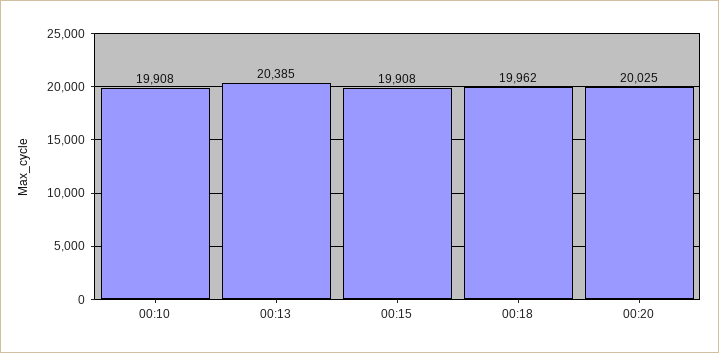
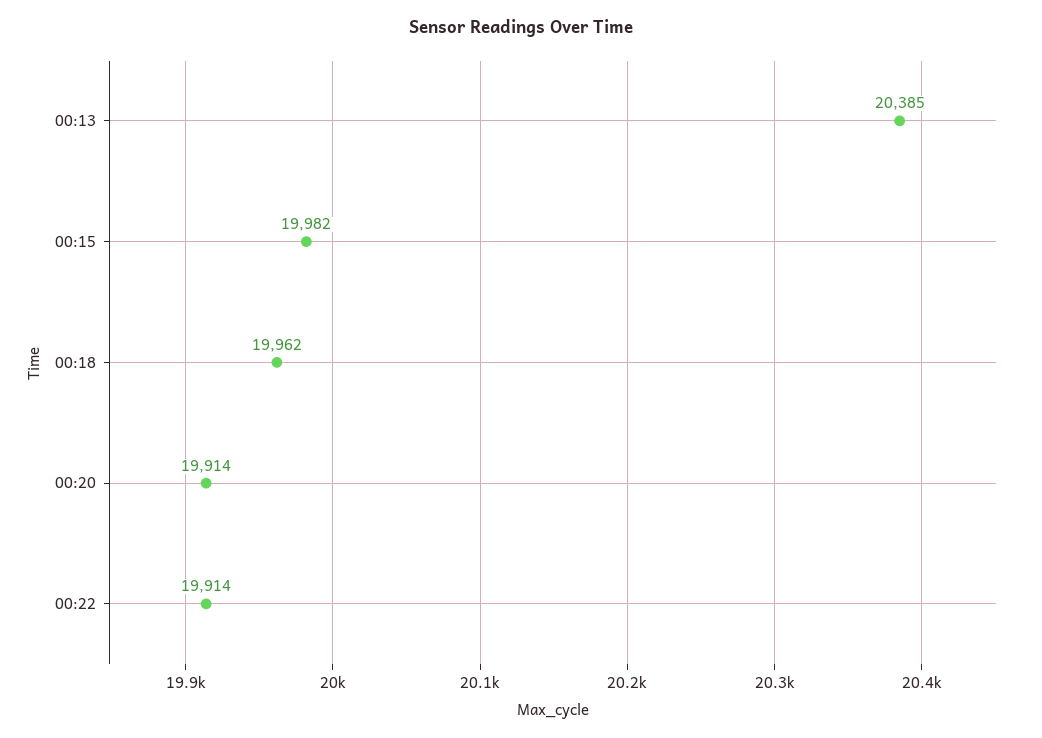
00:10: 19908 -> none
00:15: 19908 -> 19982
00:20: 20025 -> 19914
00:22: none -> 19914

